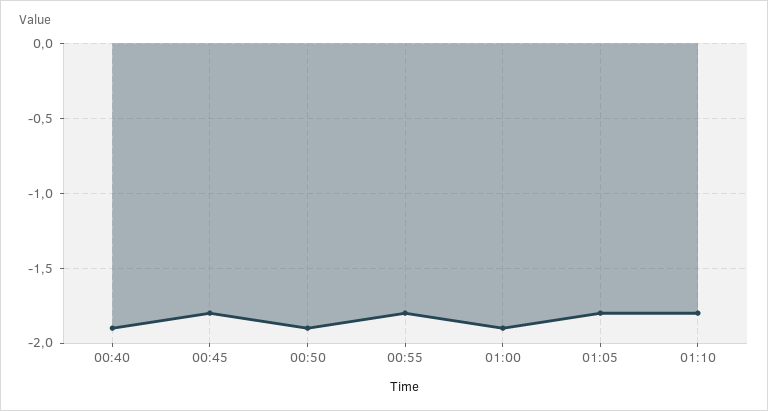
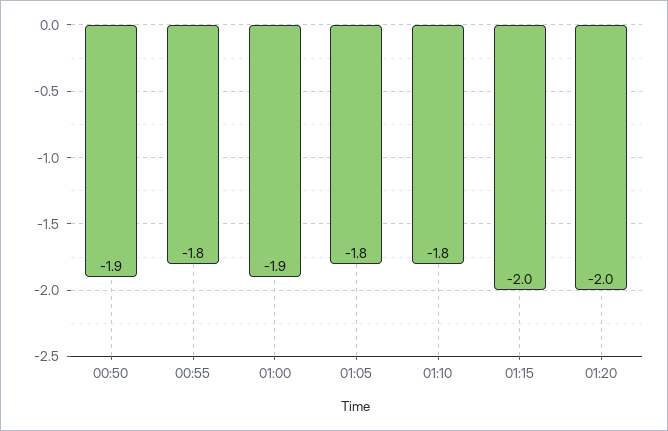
00:40: -1.9 -> none
00:45: -1.8 -> none
01:15: none -> -2
01:20: none -> -2

